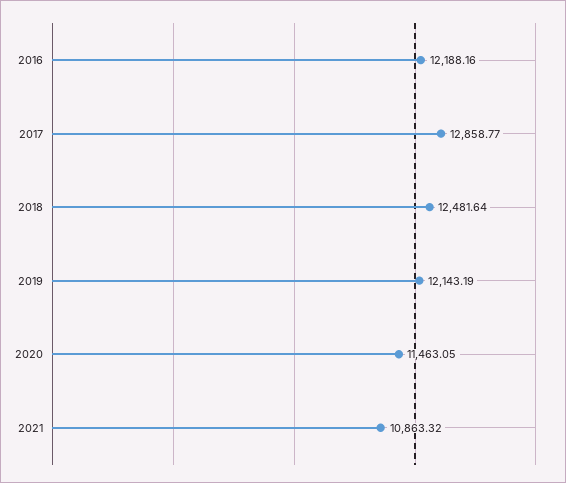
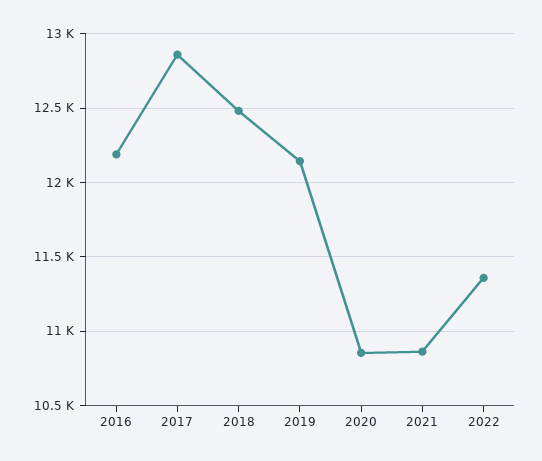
2020: 11463.05 -> 10850
2022: none -> 11350

